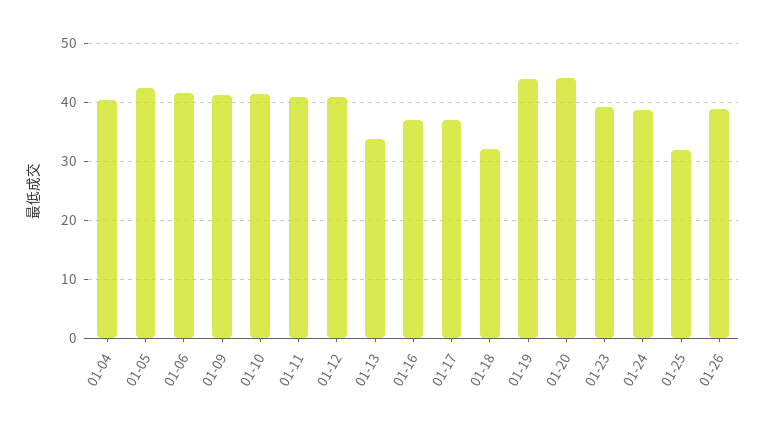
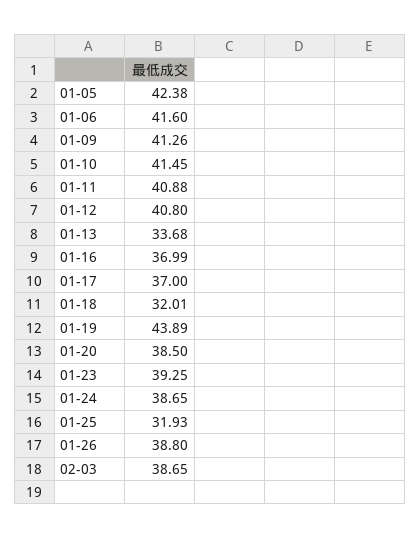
01-04: 40 -> none
01-20: 44 -> 38.5
02-03: none -> 38.65

